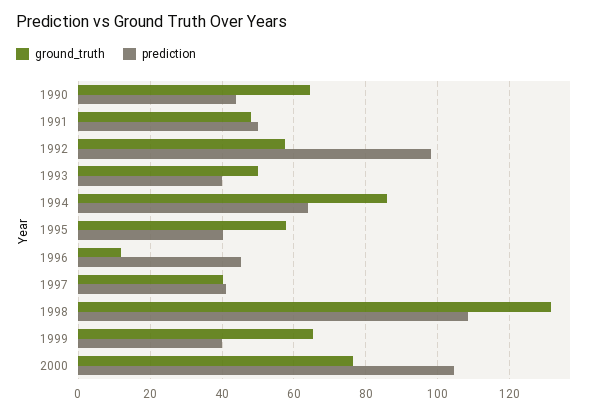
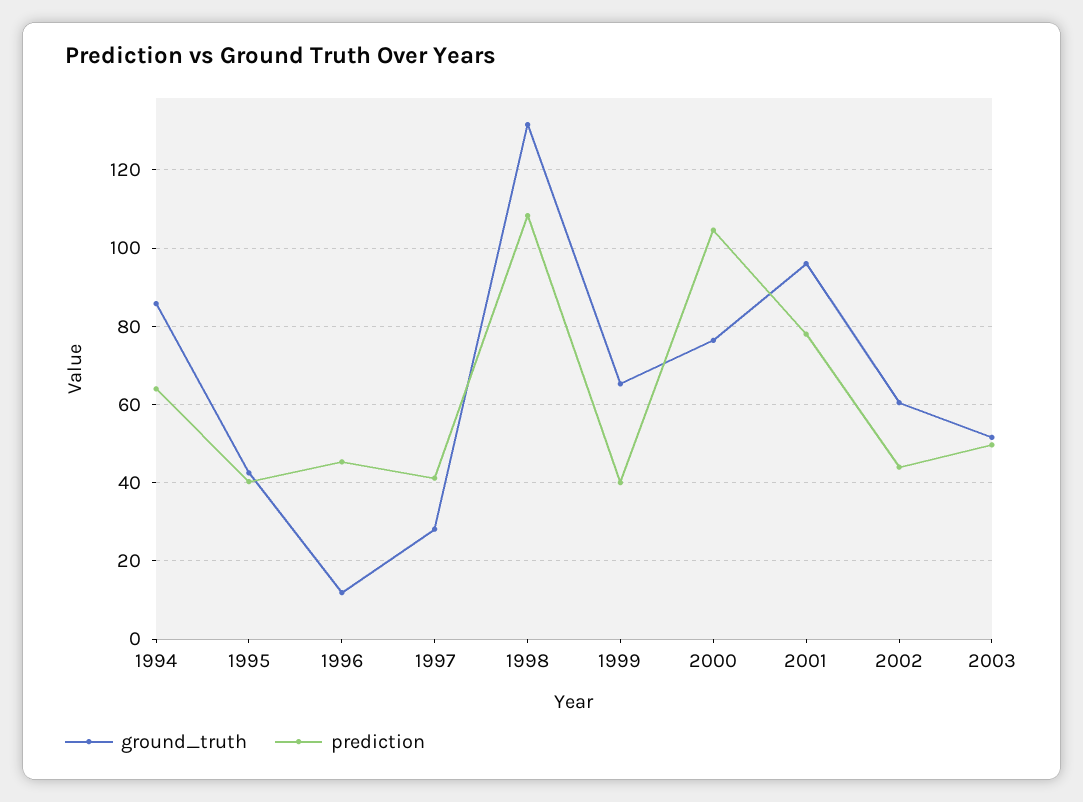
ground_truth, 1990: 64 -> none
prediction, 1990: 44 -> none
ground_truth, 1991: 48 -> none
prediction, 1991: 50 -> none
ground_truth, 1992: 58 -> none
prediction, 1992: 98 -> none
ground_truth, 1993: 50 -> none
prediction, 1993: 40 -> none
ground_truth, 1995: 58 -> 42
ground_truth, 1997: 40 -> 28
ground_truth, 2001: none -> 96
prediction, 2001: none -> 78
ground_truth, 2002: none -> 60
prediction, 2002: none -> 44
ground_truth, 2003: none -> 52
prediction, 2003: none -> 50

